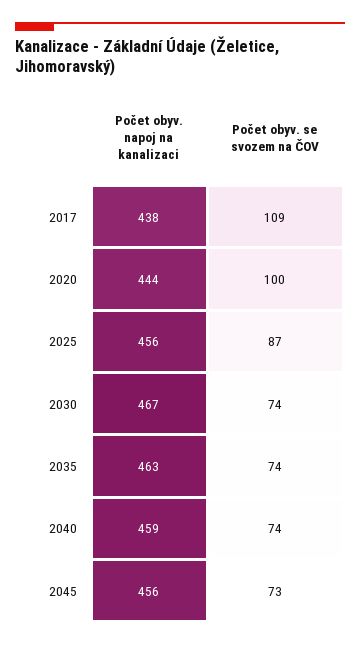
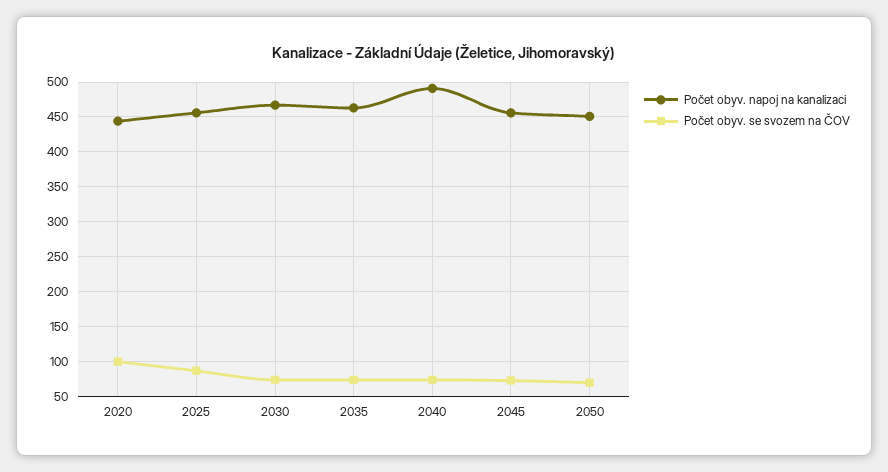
Počet obyv. napoj na kanalizaci, 2017: 438 -> none
Počet obyv. se svozem na ČOV, 2017: 109 -> none
Počet obyv. napoj na kanalizaci, 2040: 459 -> 490
Počet obyv. napoj na kanalizaci, 2050: none -> 450
Počet obyv. se svozem na ČOV, 2050: none -> 70

